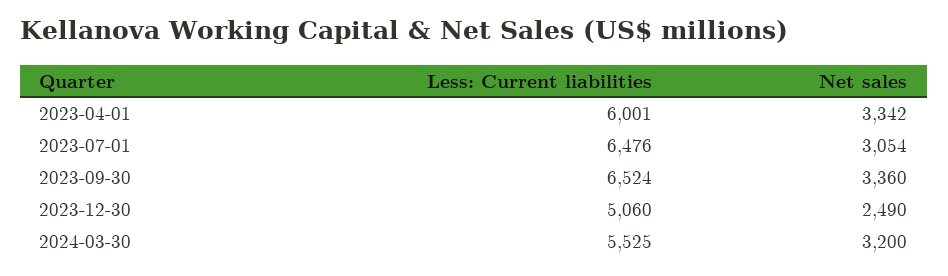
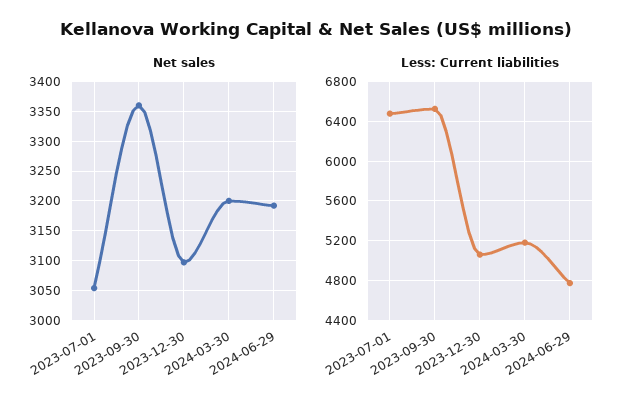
Less: Current liabilities, 2023-04-01: 6001 -> none
Net sales, 2023-04-01: 3342 -> none
Net sales, 2023-12-30: 2490 -> 3100
Less: Current liabilities, 2024-03-30: 5525 -> 5200
Net sales, 2024-06-29: none -> 3200
Less: Current liabilities, 2024-06-29: none -> 4800

